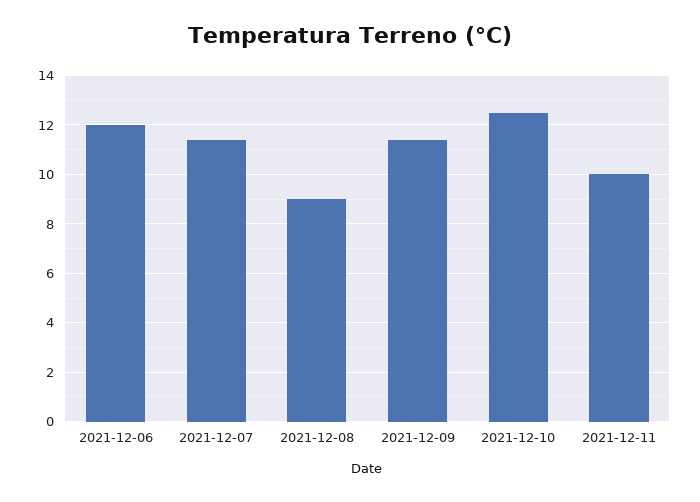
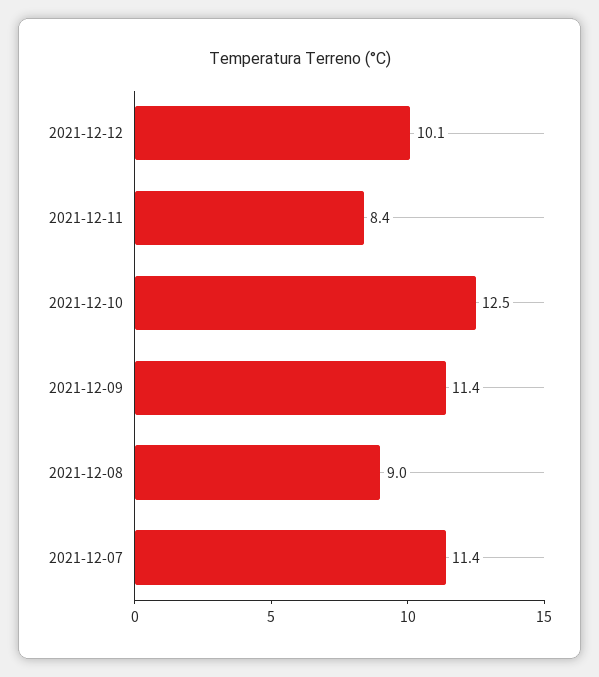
2021-12-06: 12 -> none
2021-12-11: 10 -> 8.4
2021-12-12: none -> 10.1

